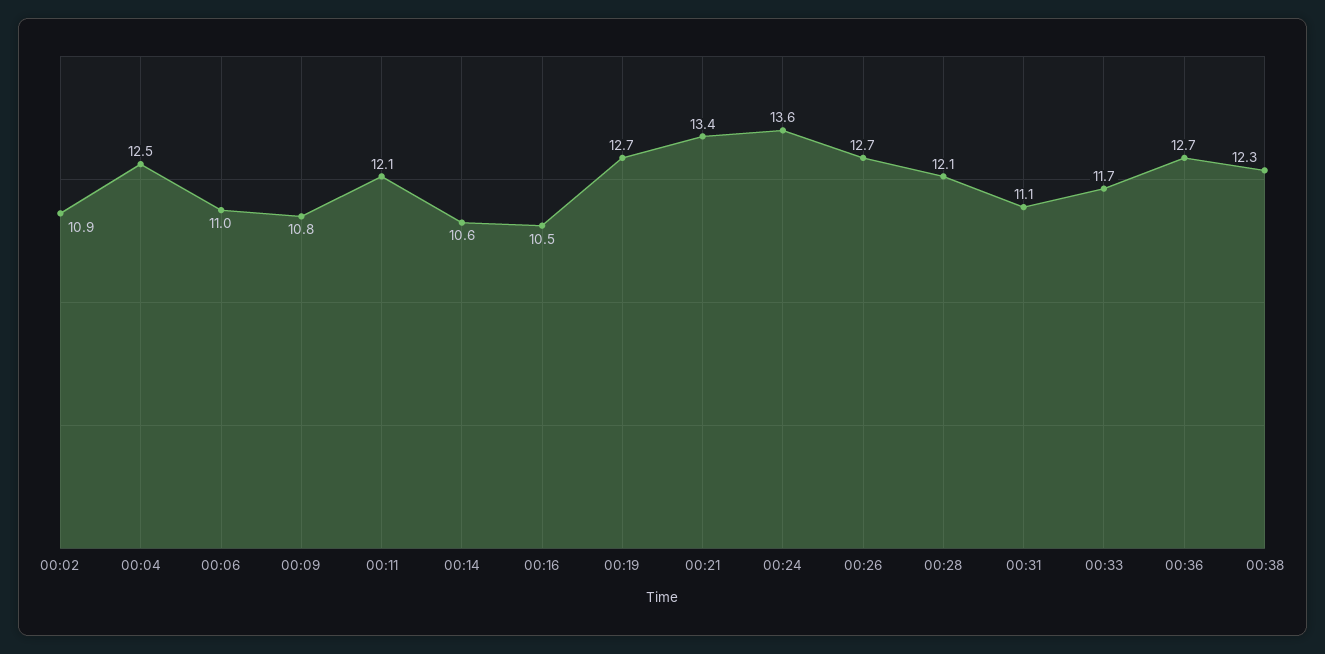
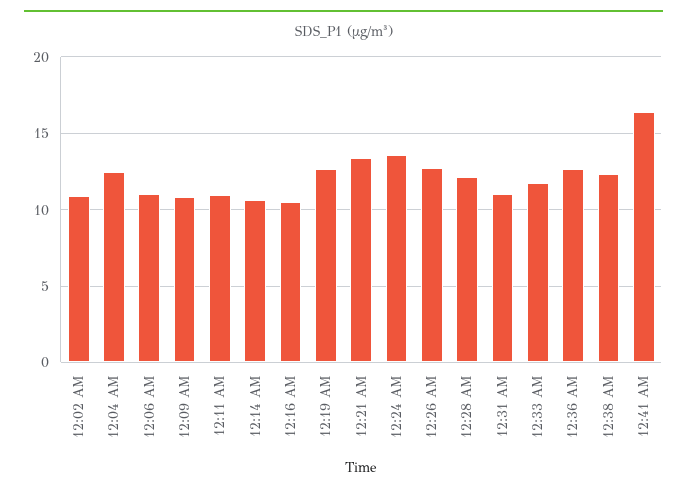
00:11: 12.1 -> 11
12:41 AM: none -> 16.5

